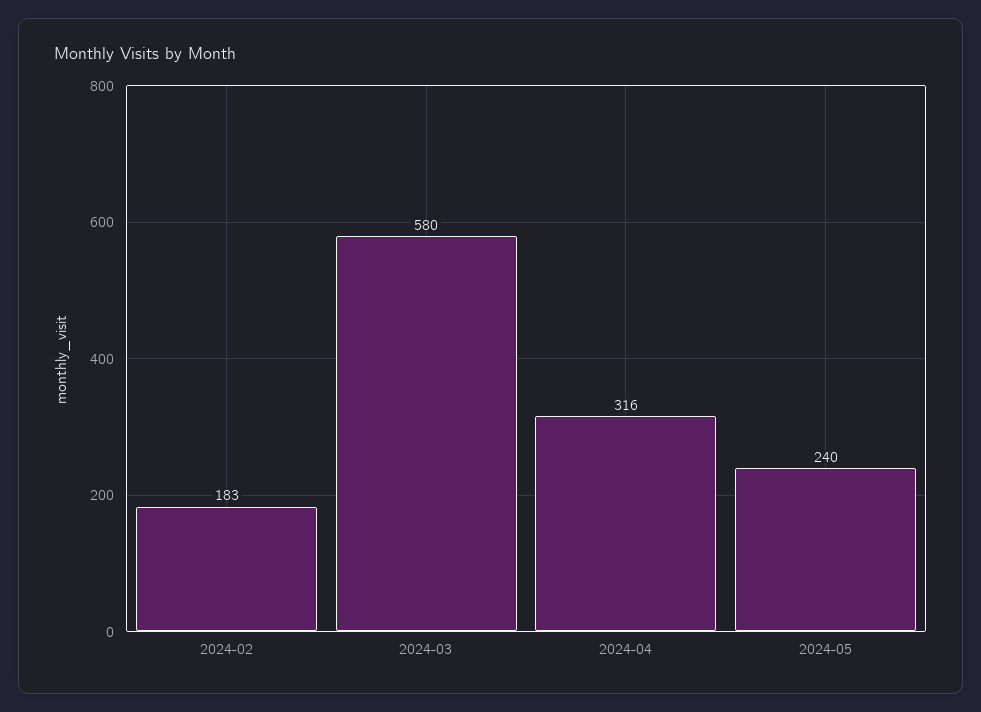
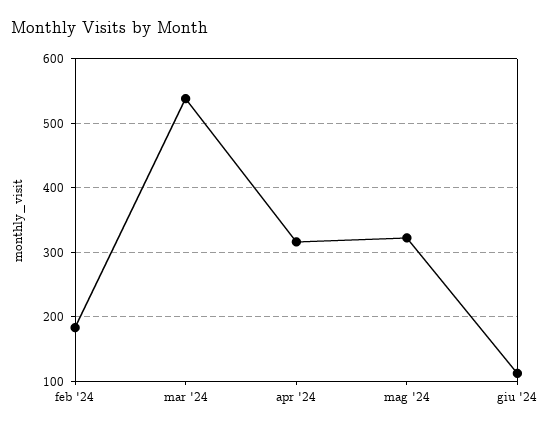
2024-03: 580 -> 540
2024-05: 240 -> 320
giu '24: none -> 110

